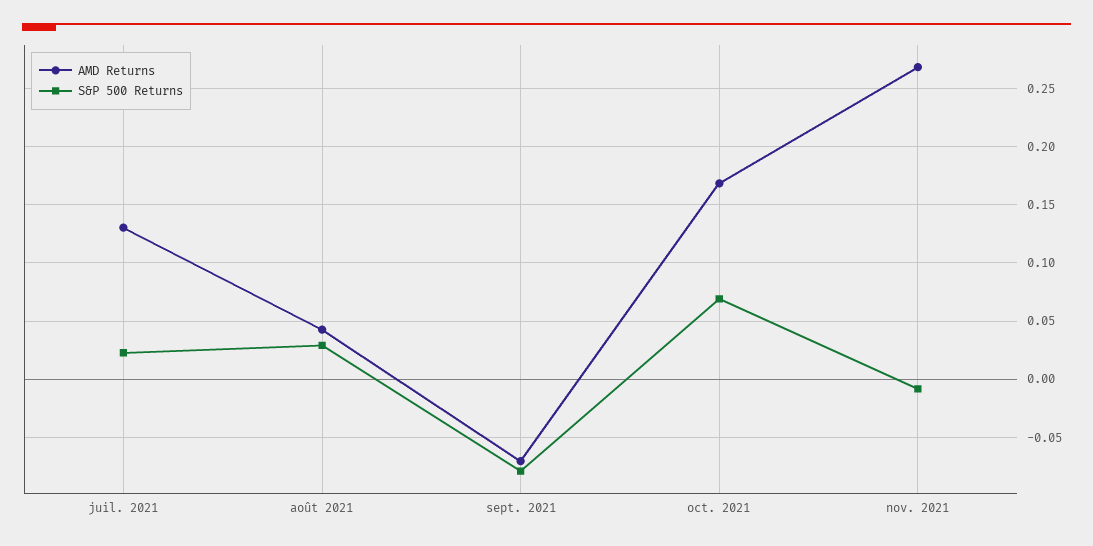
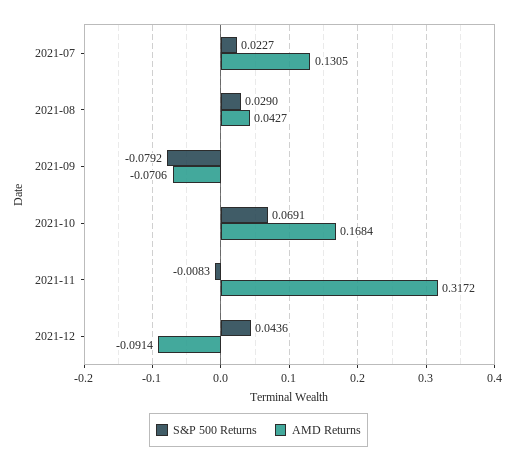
AMD Returns, nov. 2021: 0.27 -> 0.3172
S&P 500 Returns, 2021-12: none -> 0.0436
AMD Returns, 2021-12: none -> -0.0914

